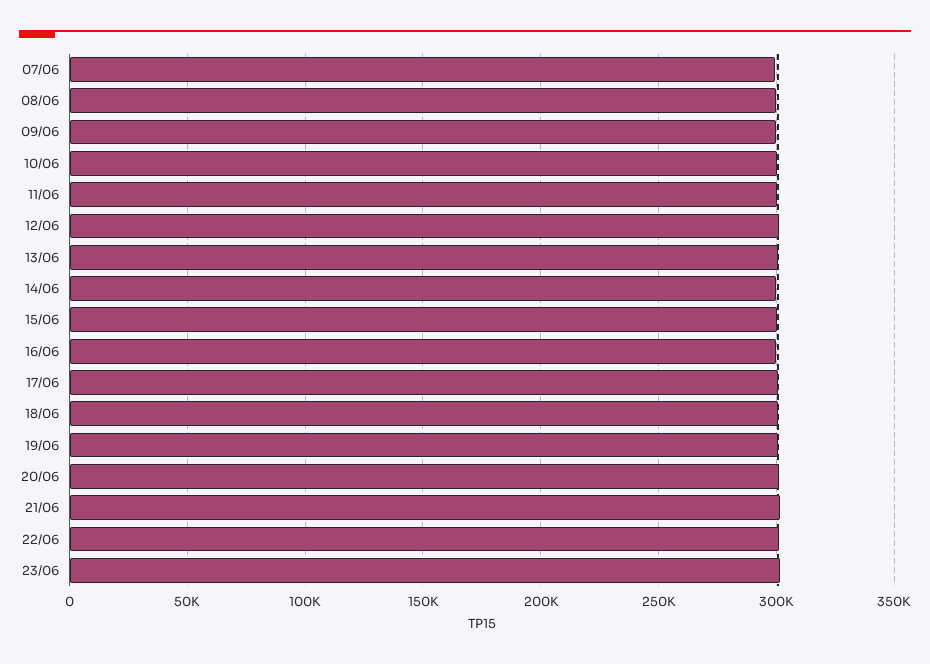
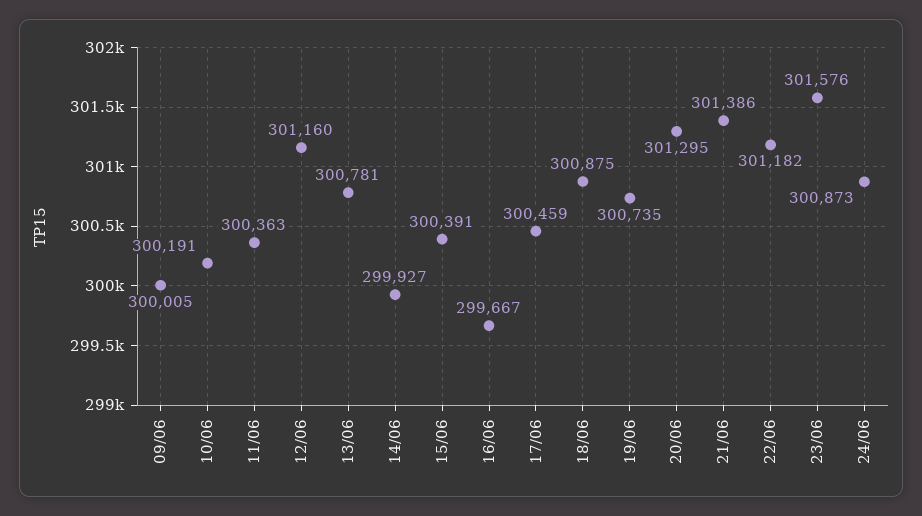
07/06: 300000 -> none
08/06: 300000 -> none
24/06: none -> 300873

